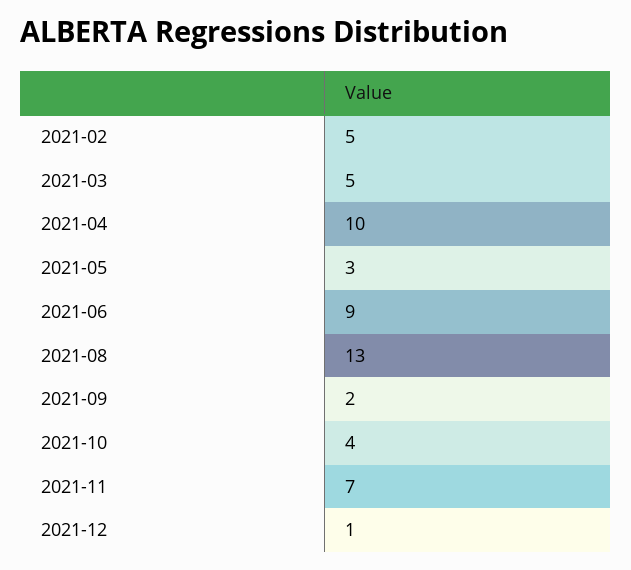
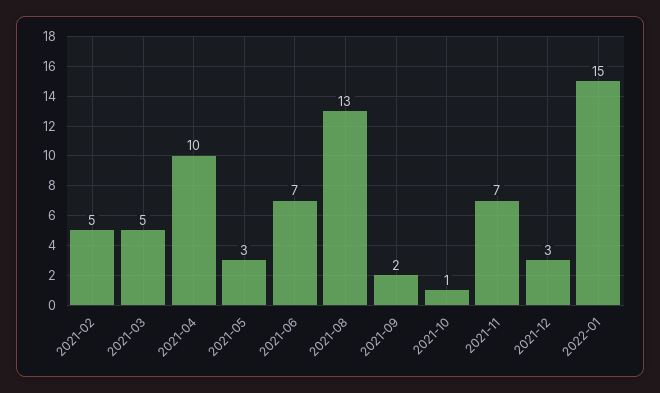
2021-06: 9 -> 7
2021-10: 4 -> 1
2021-12: 1 -> 3
2022-01: none -> 15

